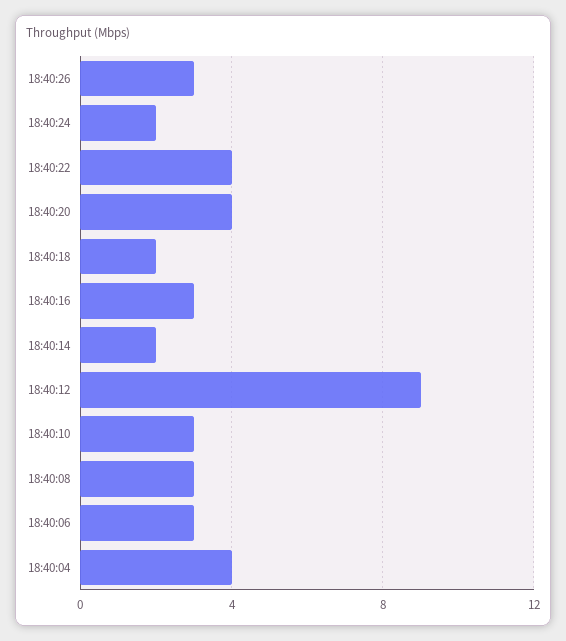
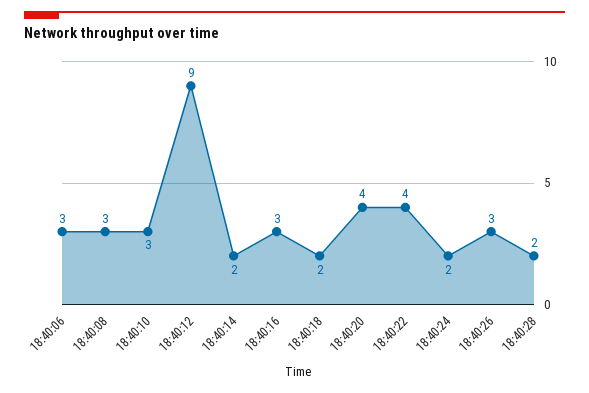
18:40:04: 4 -> none
18:40:28: none -> 2

